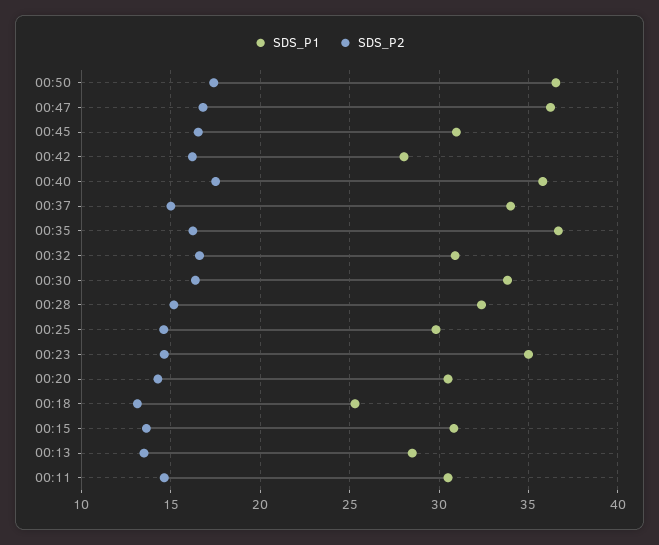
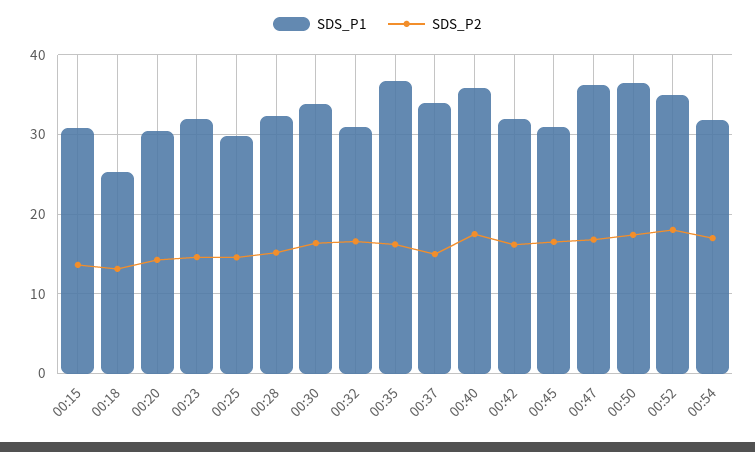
SDS_P1, 00:42: 28 -> 32
SDS_P1, 00:23: 35 -> 32
SDS_P1, 00:13: 28.5 -> none
SDS_P2, 00:13: 13.5 -> none
SDS_P1, 00:11: 30.5 -> none
SDS_P2, 00:11: 14.5 -> none
SDS_P1, 00:52: none -> 35
SDS_P2, 00:52: none -> 18
SDS_P1, 00:54: none -> 32
SDS_P2, 00:54: none -> 17

